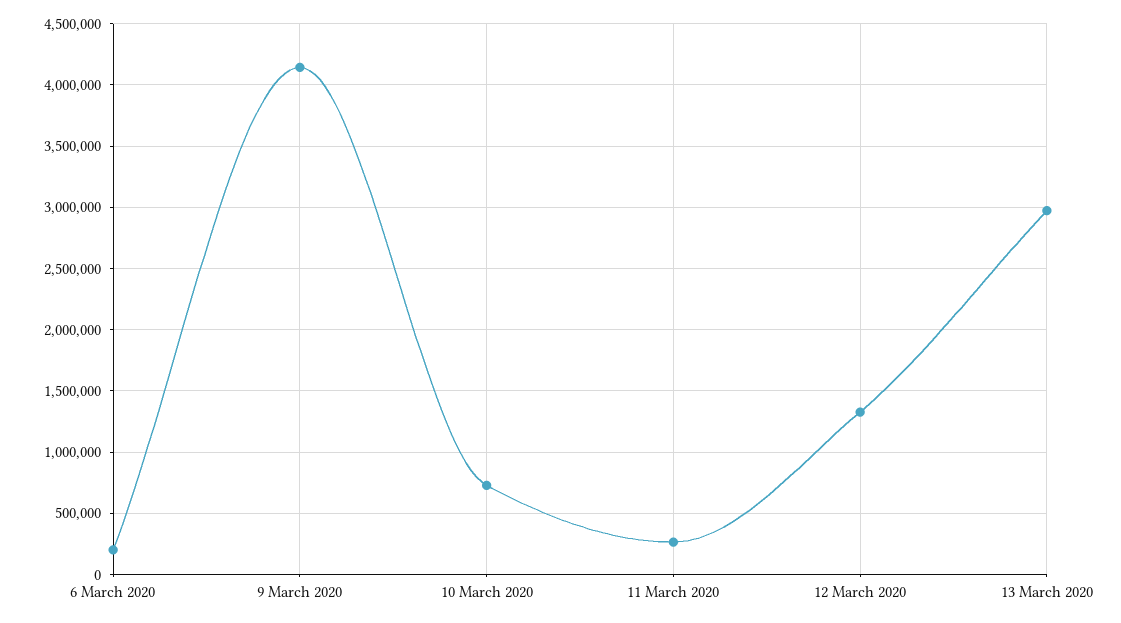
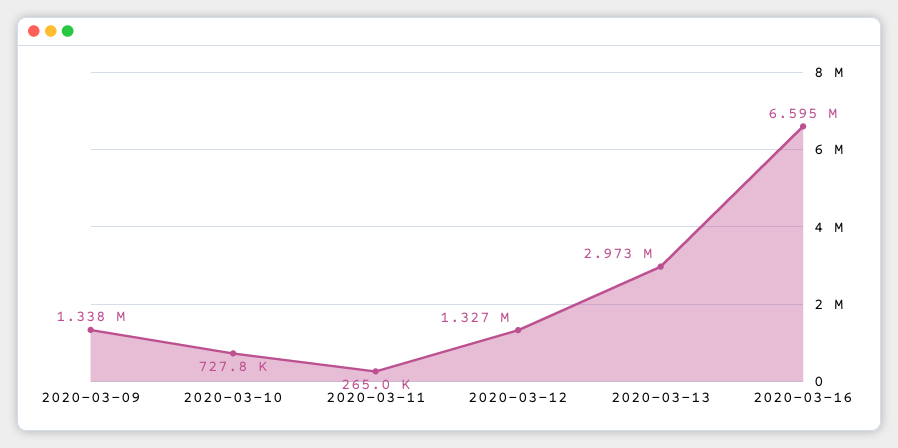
6 March 2020: 200000 -> none
9 March 2020: 4150000 -> 1338000
2020-03-16: none -> 6595000

